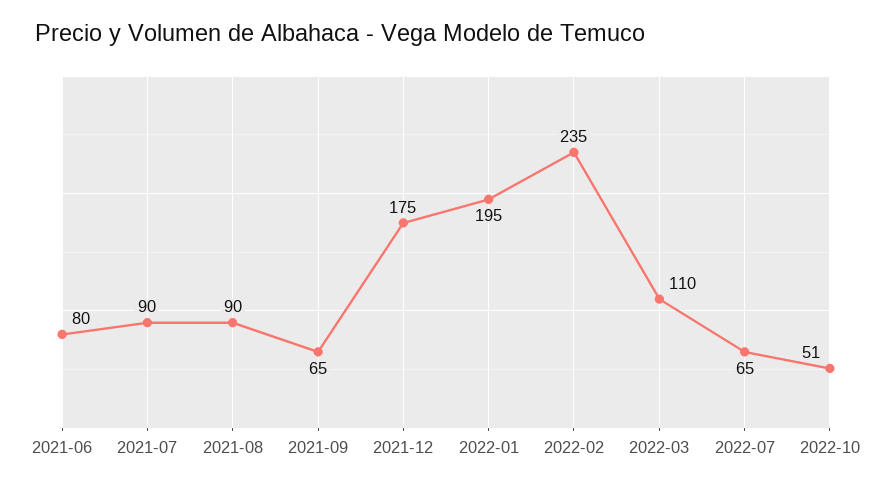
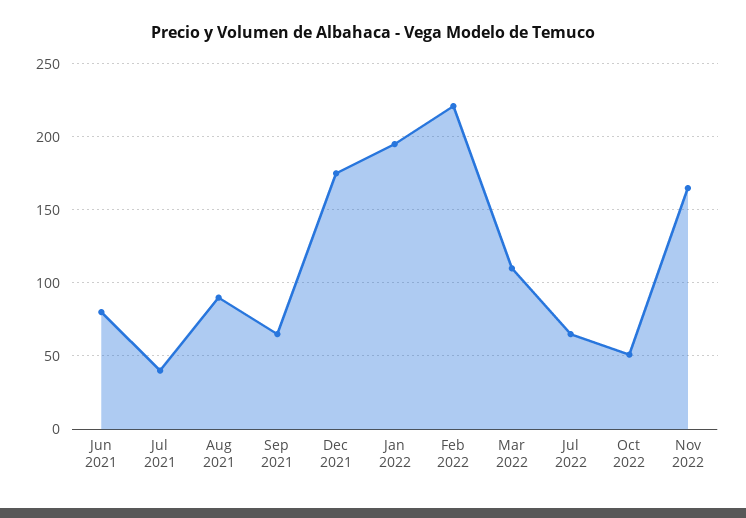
2021-07: 90 -> 40
2022-02: 235 -> 220
Nov 2022: none -> 165

